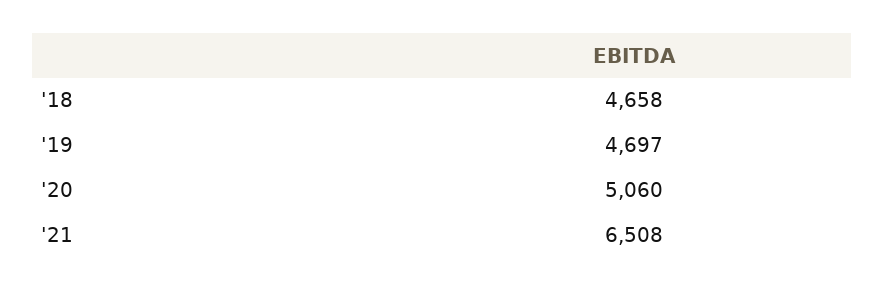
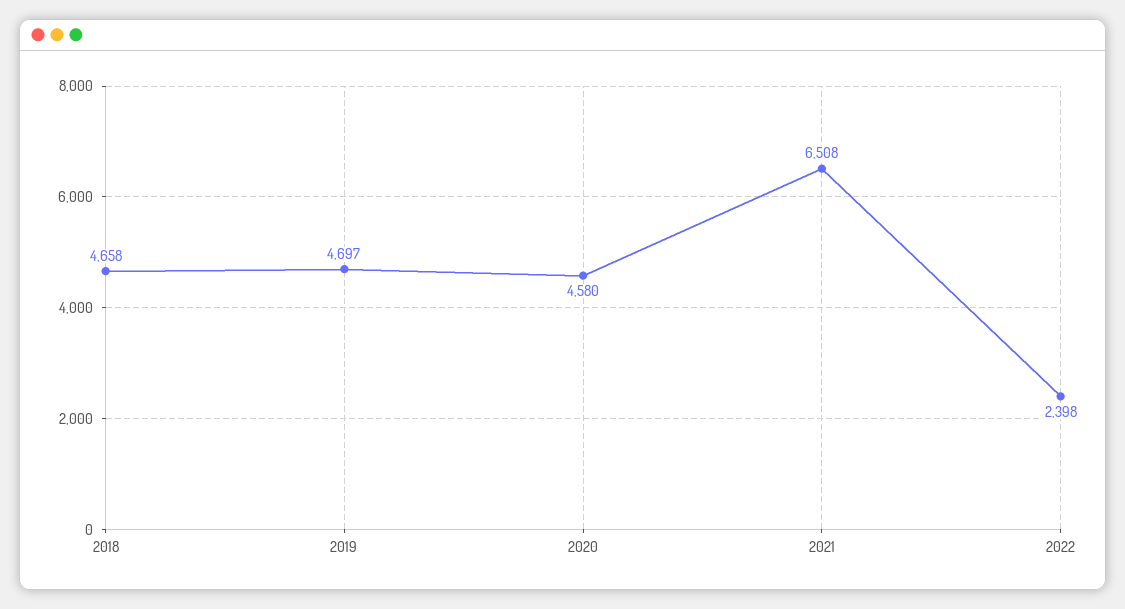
'20: 5060 -> 4580
2022: none -> 2398

